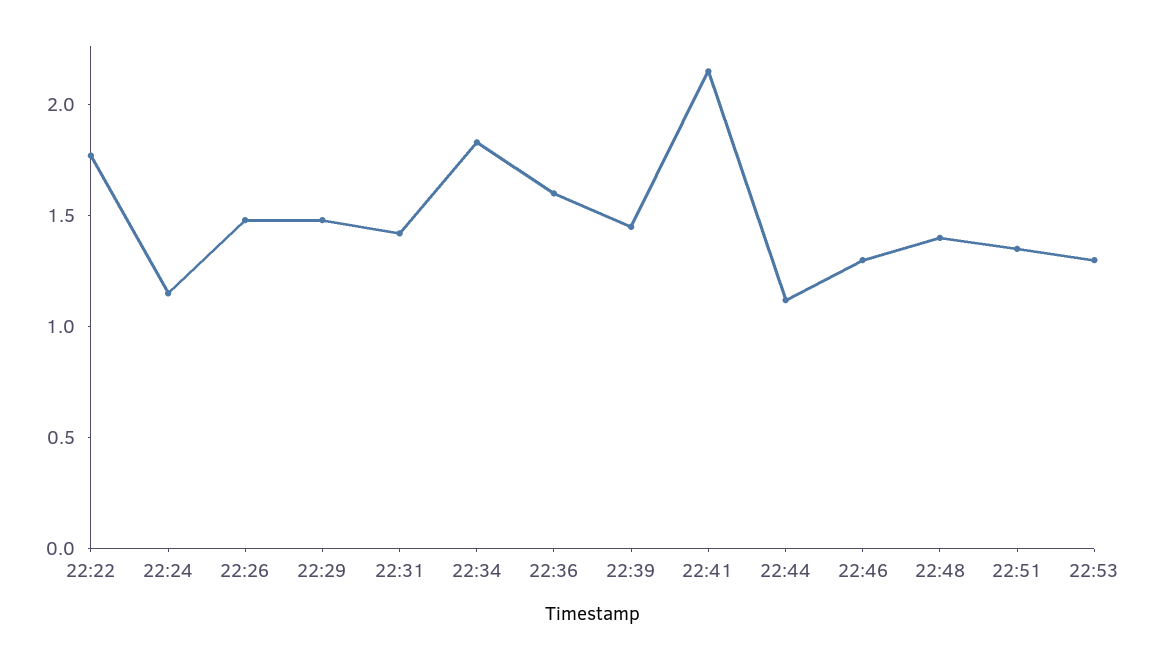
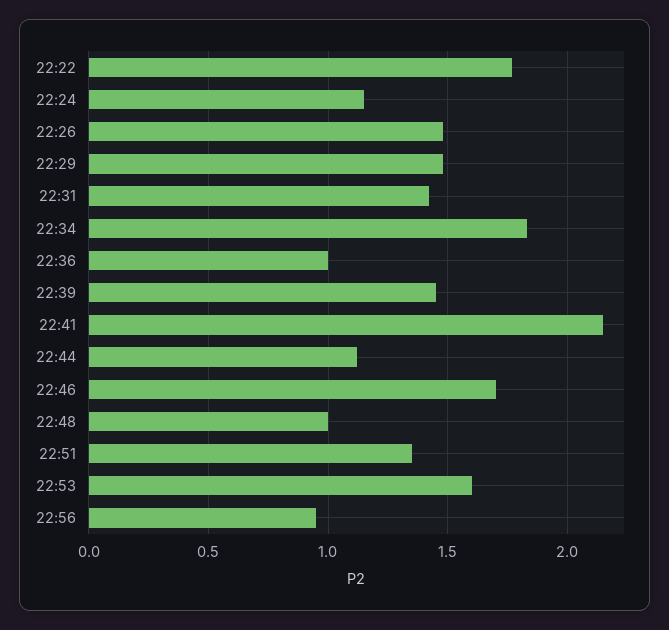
22:36: 1.6 -> 1
22:46: 1.3 -> 1.7
22:48: 1.4 -> 1
22:53: 1.3 -> 1.6
22:56: none -> 0.95

